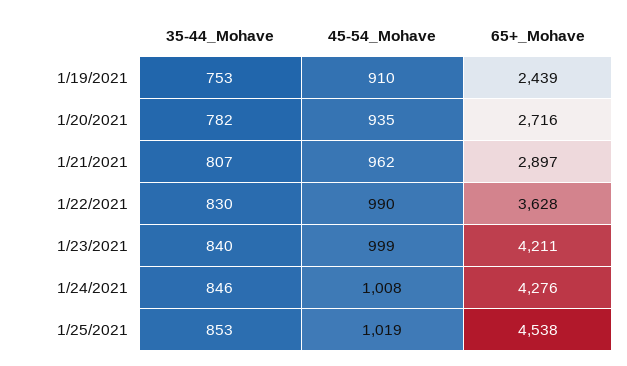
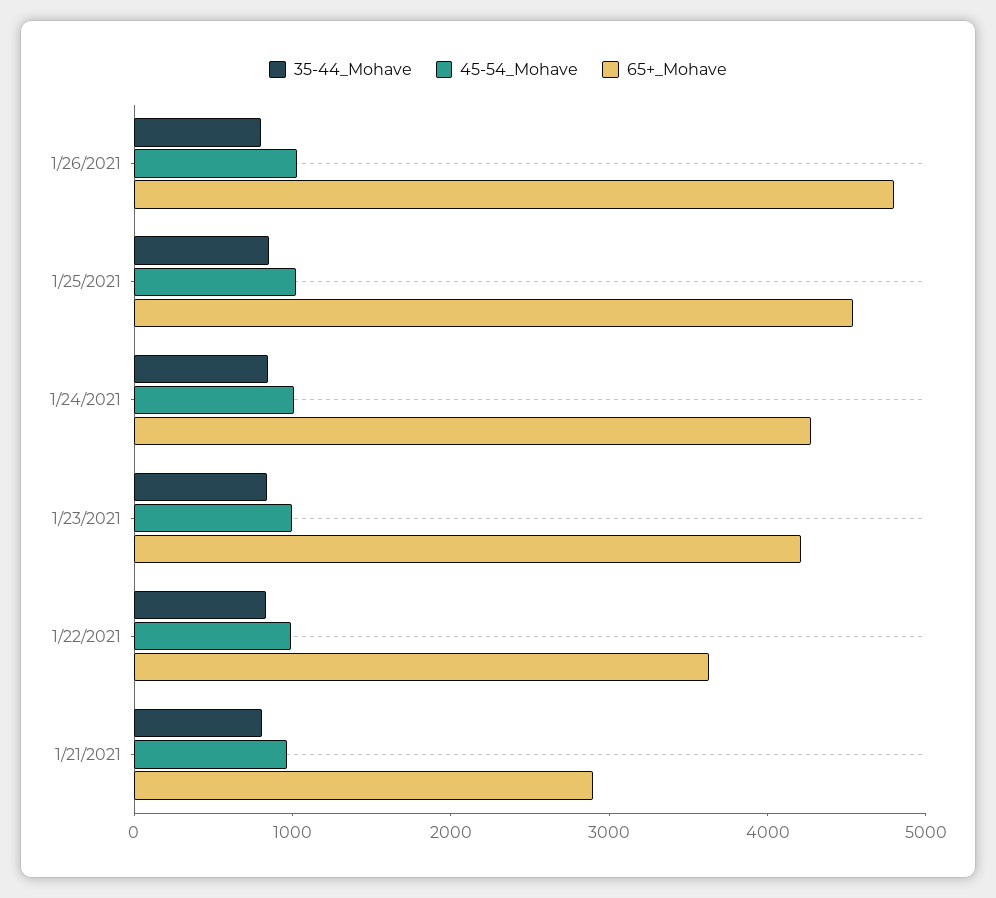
35-44_Mohave, 1/19/2021: 753 -> none
45-54_Mohave, 1/19/2021: 910 -> none
65+_Mohave, 1/19/2021: 2439 -> none
35-44_Mohave, 1/20/2021: 782 -> none
45-54_Mohave, 1/20/2021: 935 -> none
65+_Mohave, 1/20/2021: 2716 -> none
35-44_Mohave, 1/26/2021: none -> 800
45-54_Mohave, 1/26/2021: none -> 1000
65+_Mohave, 1/26/2021: none -> 4800

